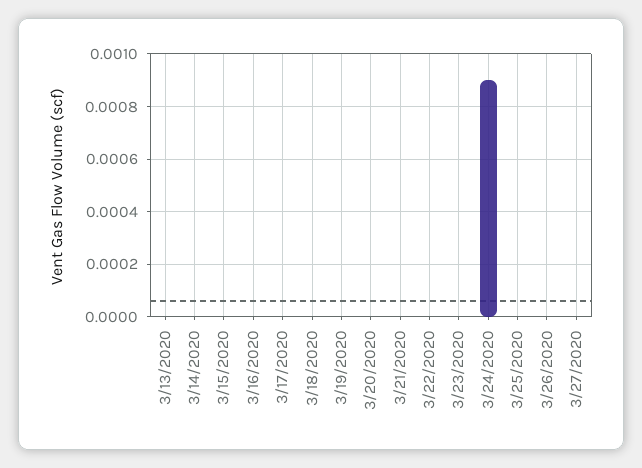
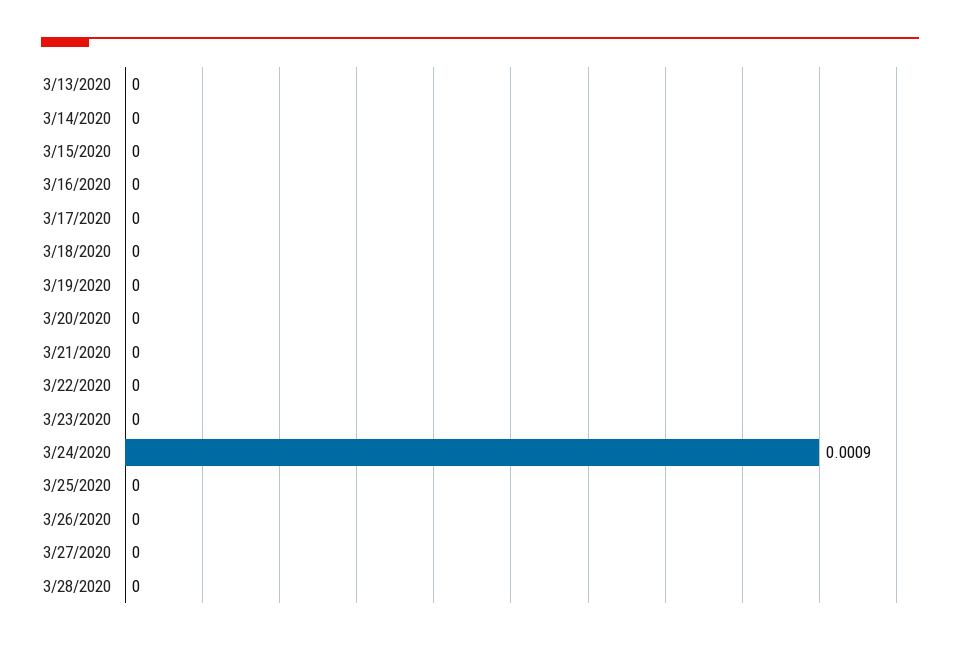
3/28/2020: none -> 0

